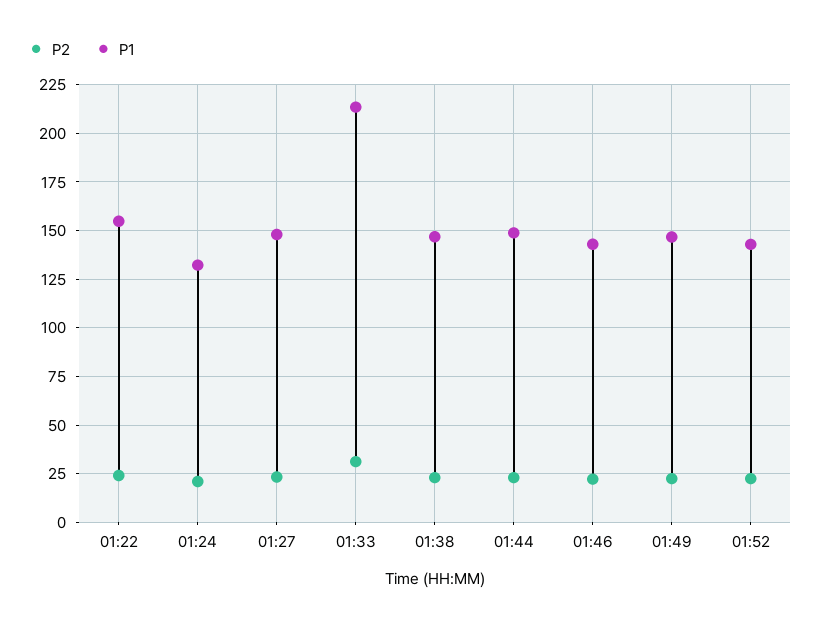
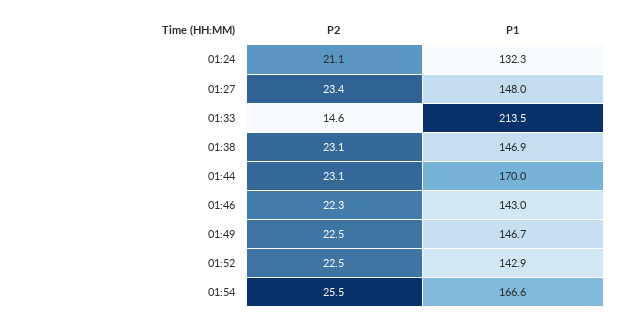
P2, 01:22: 25 -> none
P1, 01:22: 155 -> none
P2, 01:33: 30 -> 14.6
P1, 01:44: 150 -> 170
P2, 01:54: none -> 25.5
P1, 01:54: none -> 166.6

